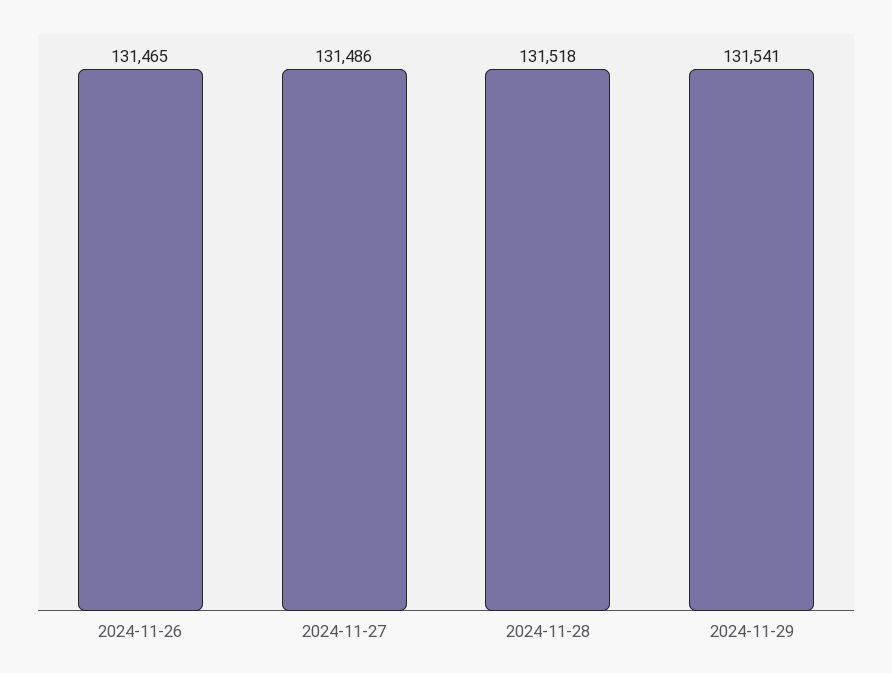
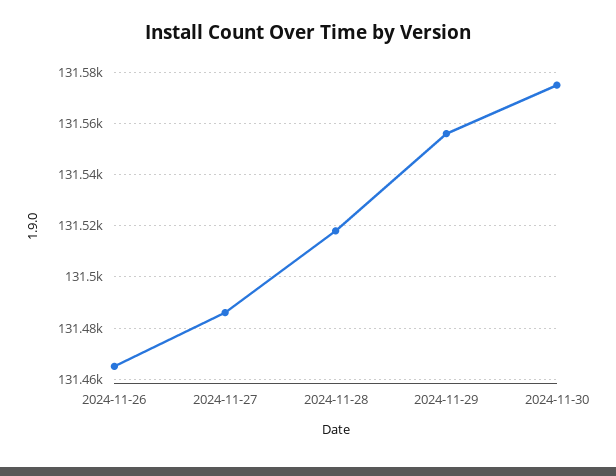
2024-11-29: 131541 -> 131555
2024-11-30: none -> 131575

